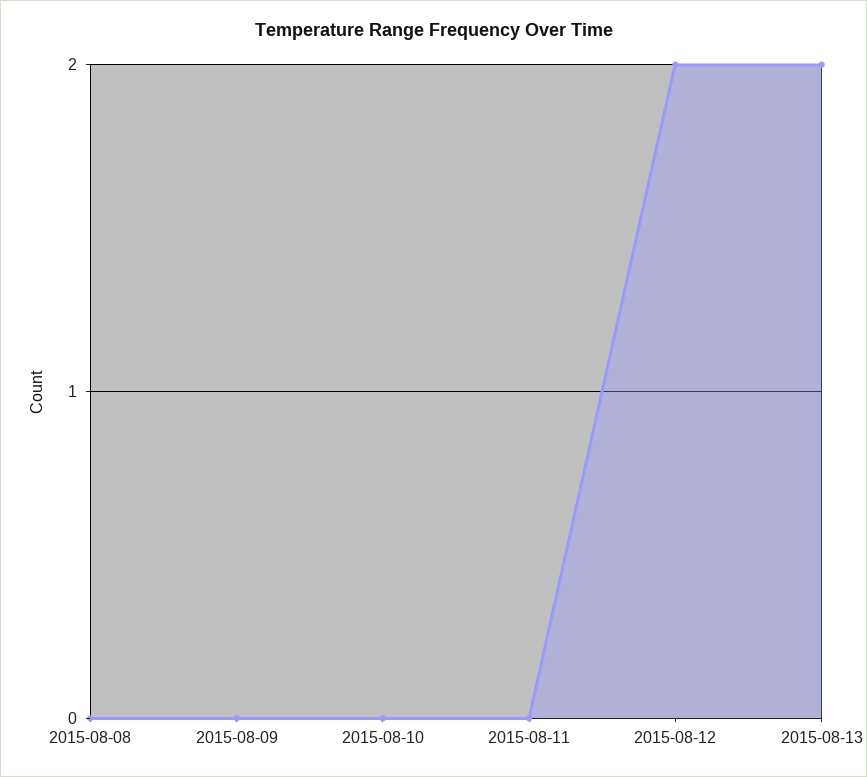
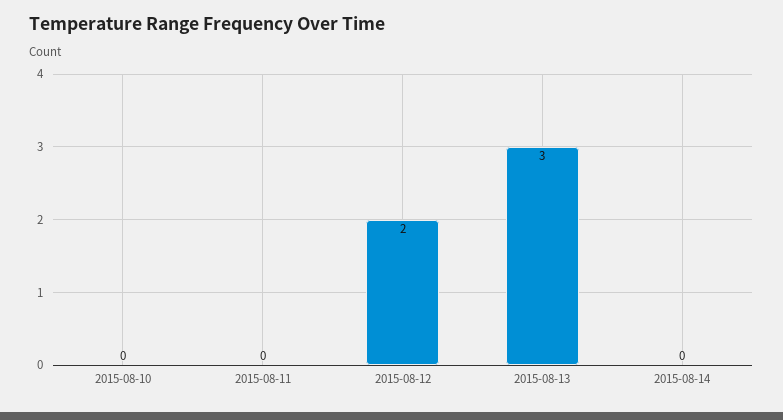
2015-08-08: 0 -> none
2015-08-09: 0 -> none
2015-08-13: 2 -> 3
2015-08-14: none -> 0

